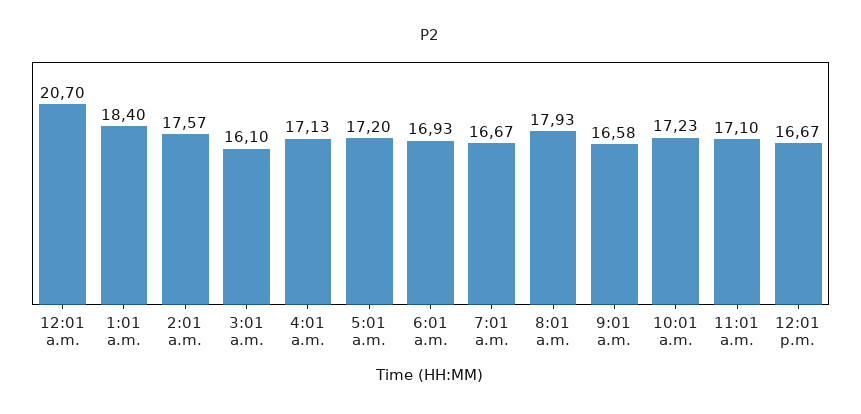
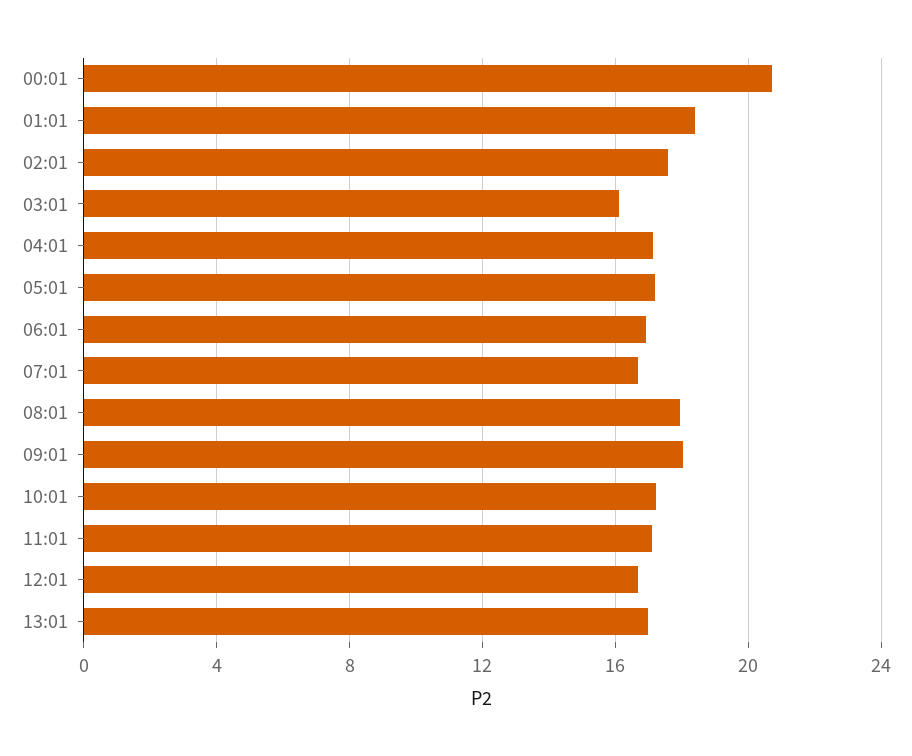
9:01 a.m.: 16.58 -> 18
13:01: none -> 17

